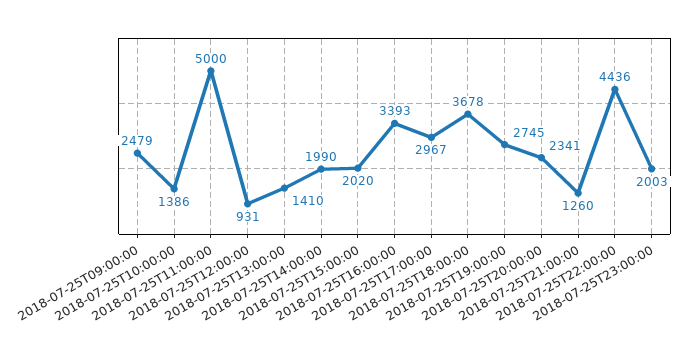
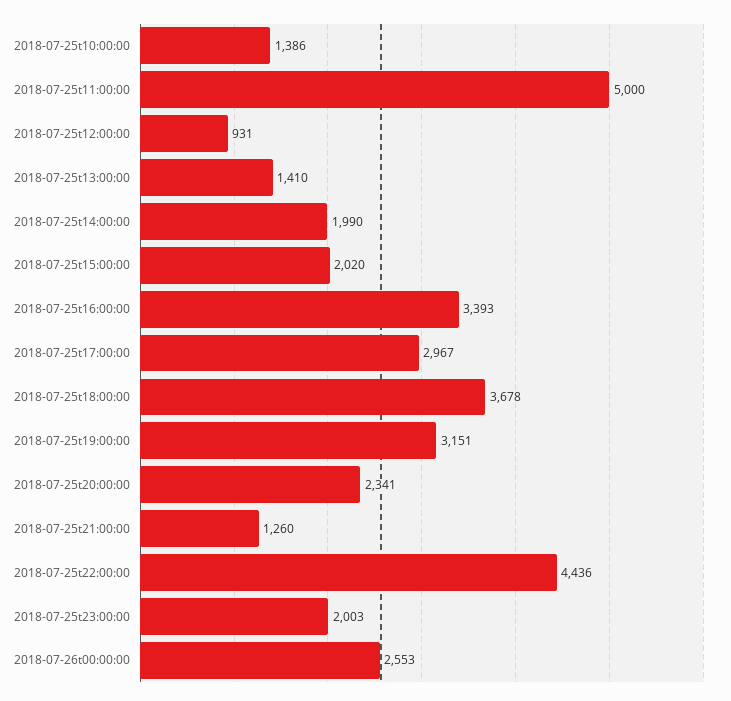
2018-07-25T09:00:00: 2479 -> none
2018-07-25T19:00:00: 2745 -> 3151
2018-07-26t00:00:00: none -> 2553

